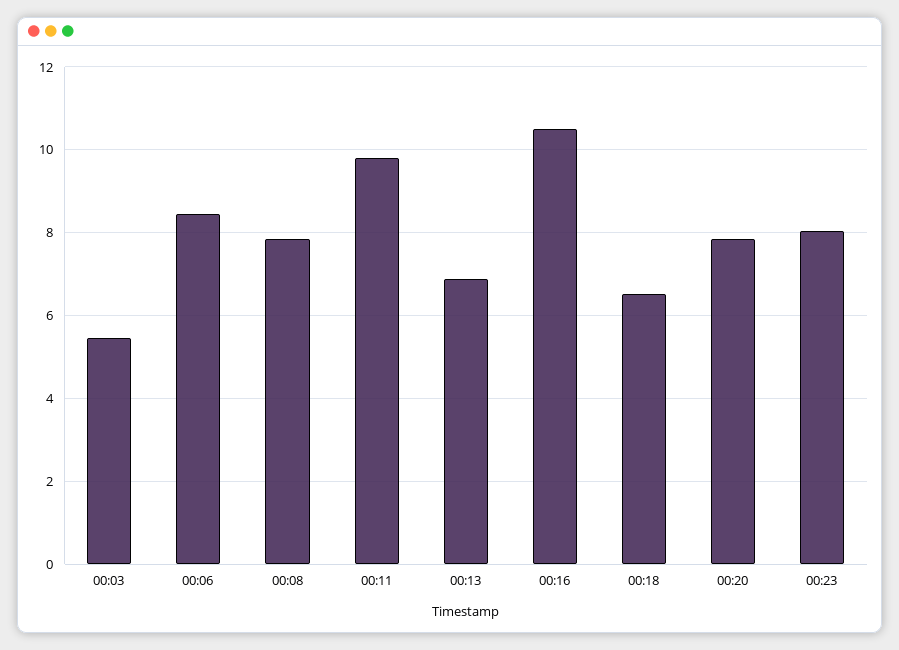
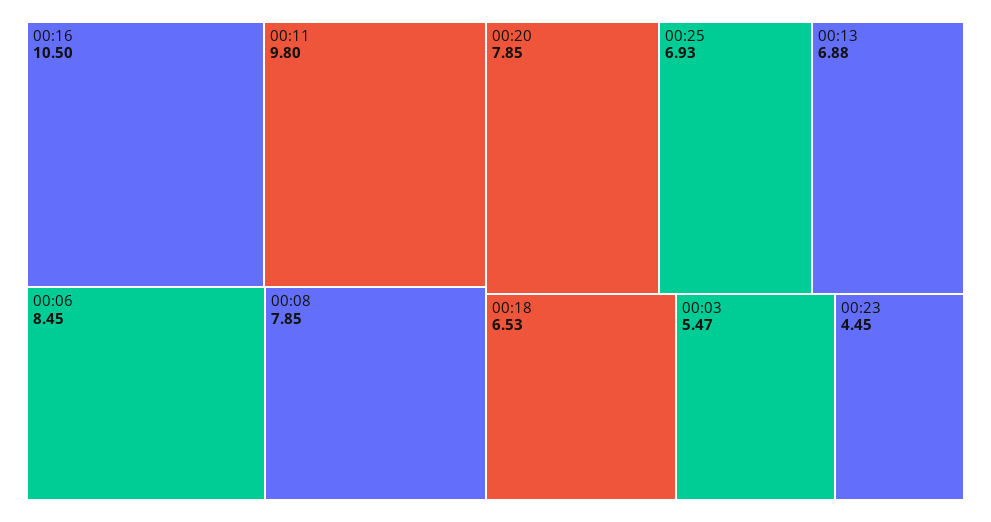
00:23: 8 -> 4.45
00:25: none -> 6.93

